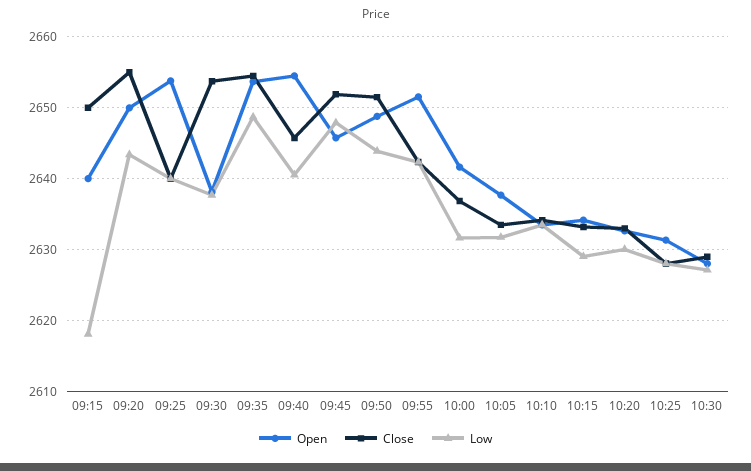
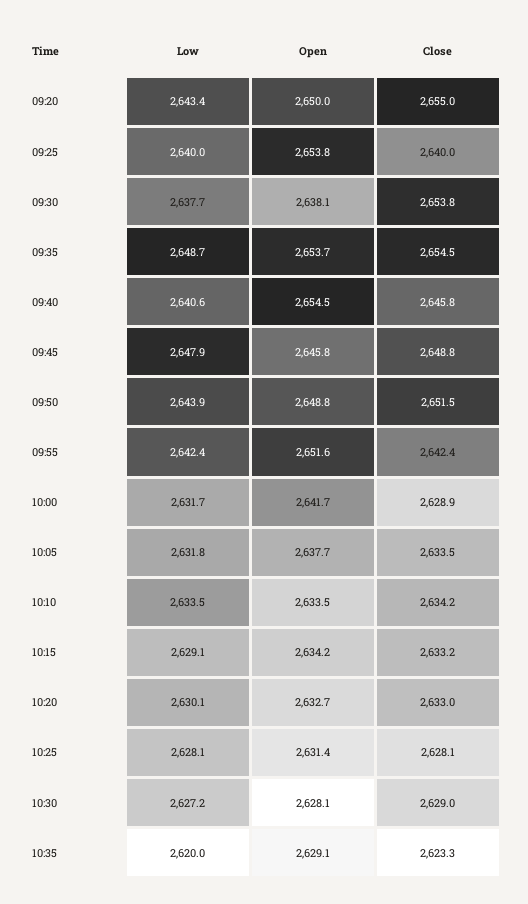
Open, 09:15: 2640 -> none
Close, 09:15: 2650 -> none
Low, 09:15: 2618 -> none
Close, 09:45: 2652 -> 2648.8
Close, 10:00: 2637 -> 2628.9
Low, 10:35: none -> 2620
Open, 10:35: none -> 2629.1
Close, 10:35: none -> 2623.3

